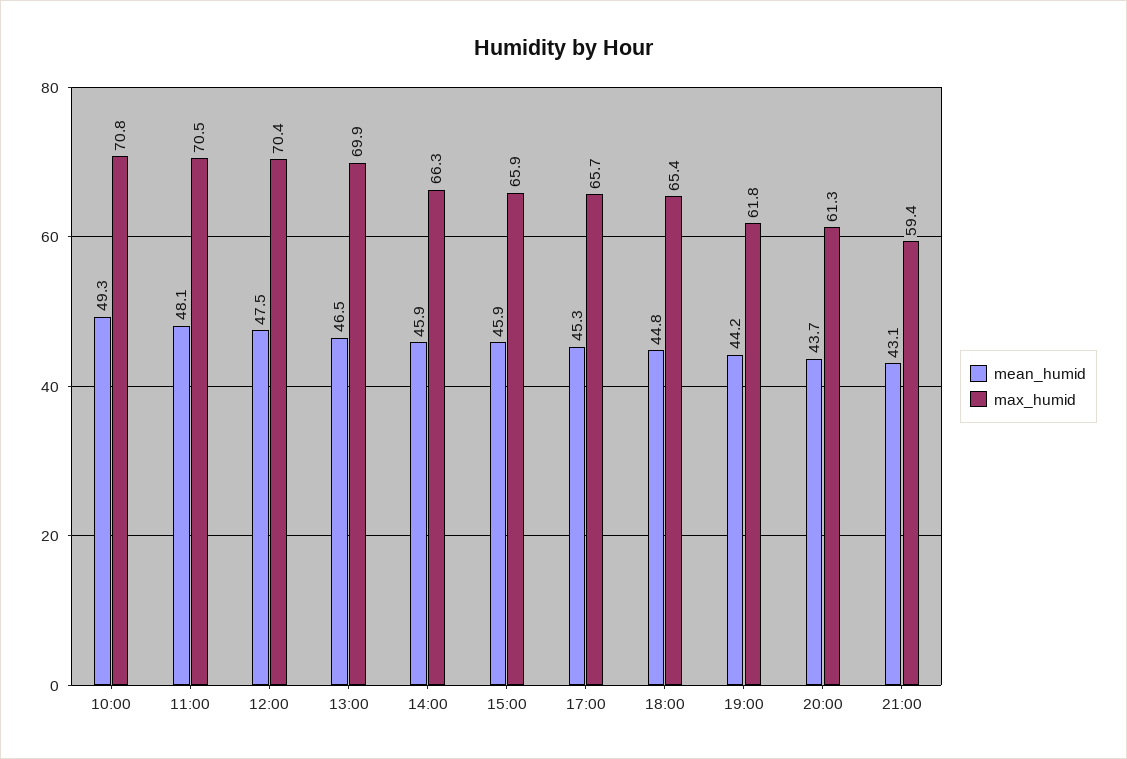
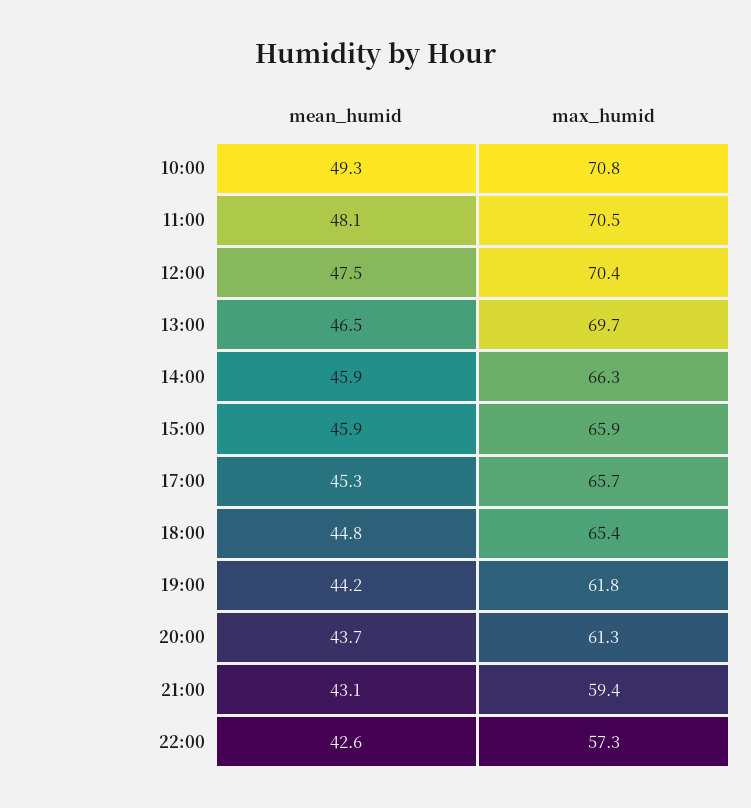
max_humid, 13:00: 69.9 -> 69.7
mean_humid, 22:00: none -> 42.6
max_humid, 22:00: none -> 57.3

